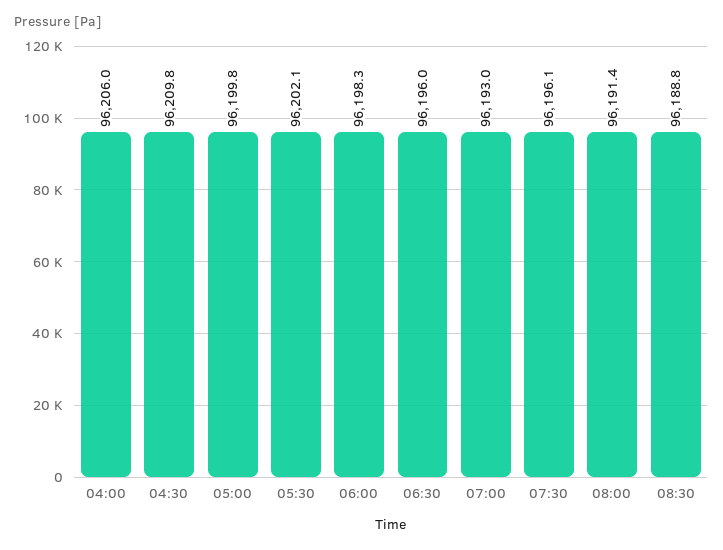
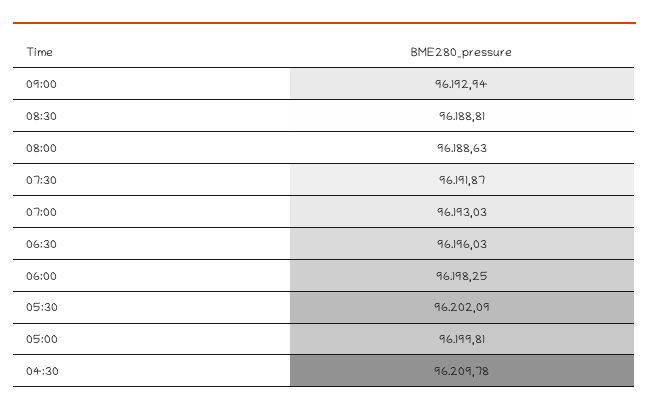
04:00: 96206 -> none
07:30: 96196.1 -> 96191.87
08:00: 96191.4 -> 96188.63
09:00: none -> 96192.94

